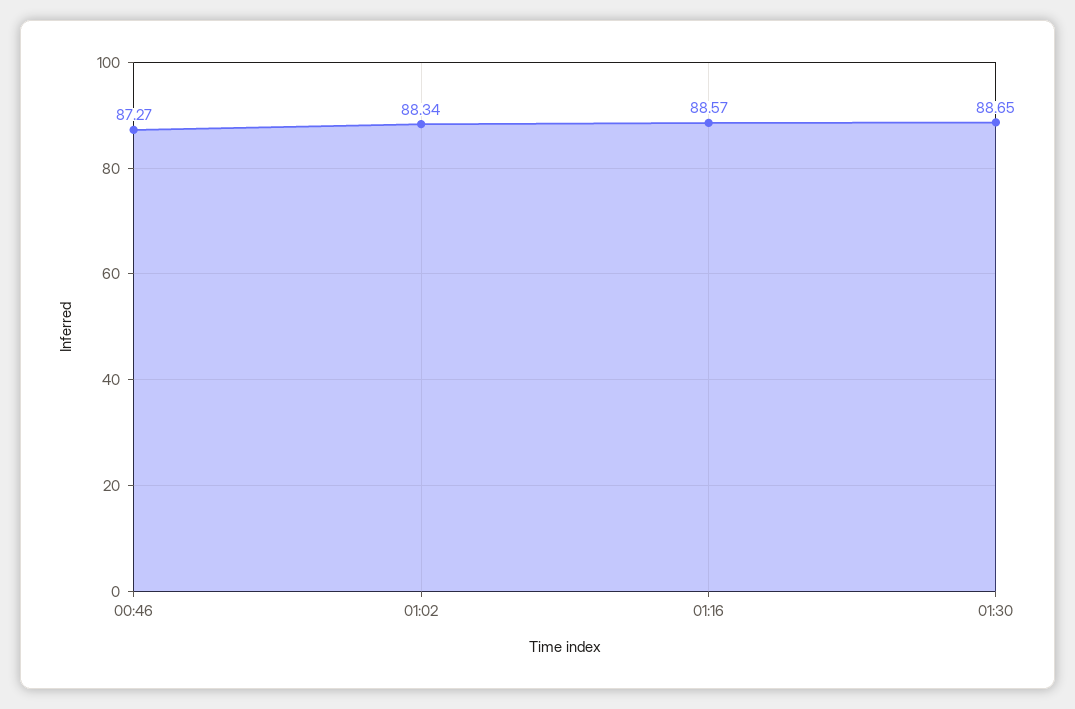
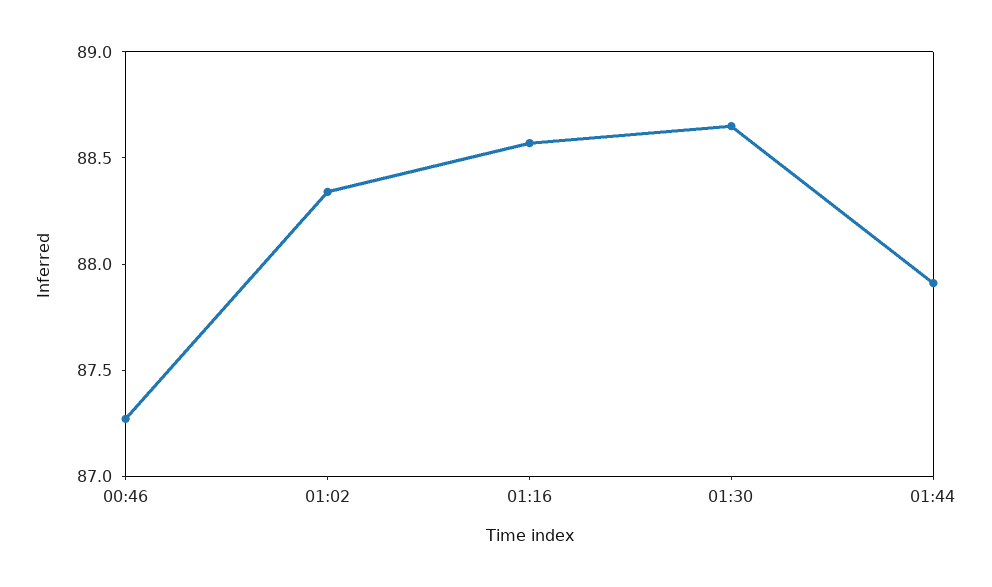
01:44: none -> 87.9

